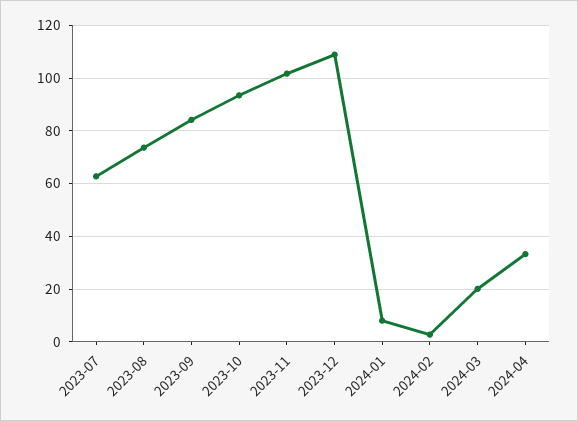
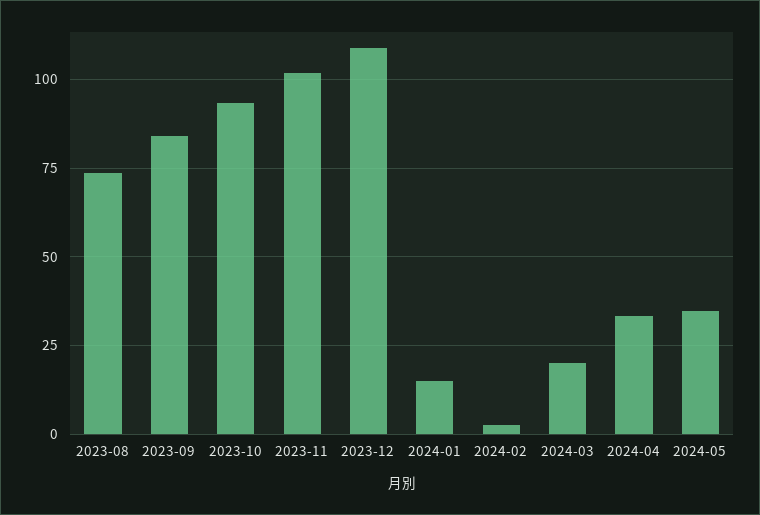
2023-07: 62.5 -> none
2024-01: 7.5 -> 15
2024-05: none -> 35

